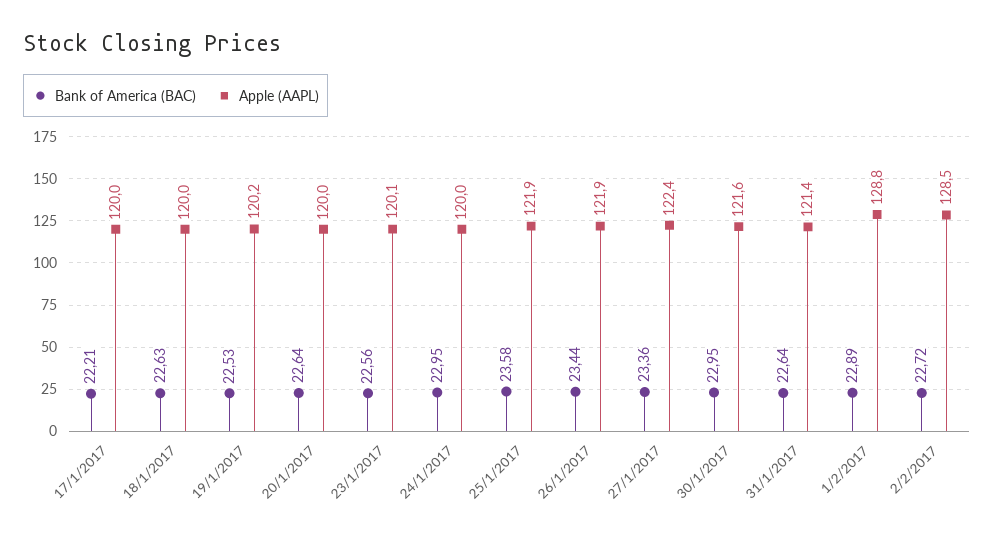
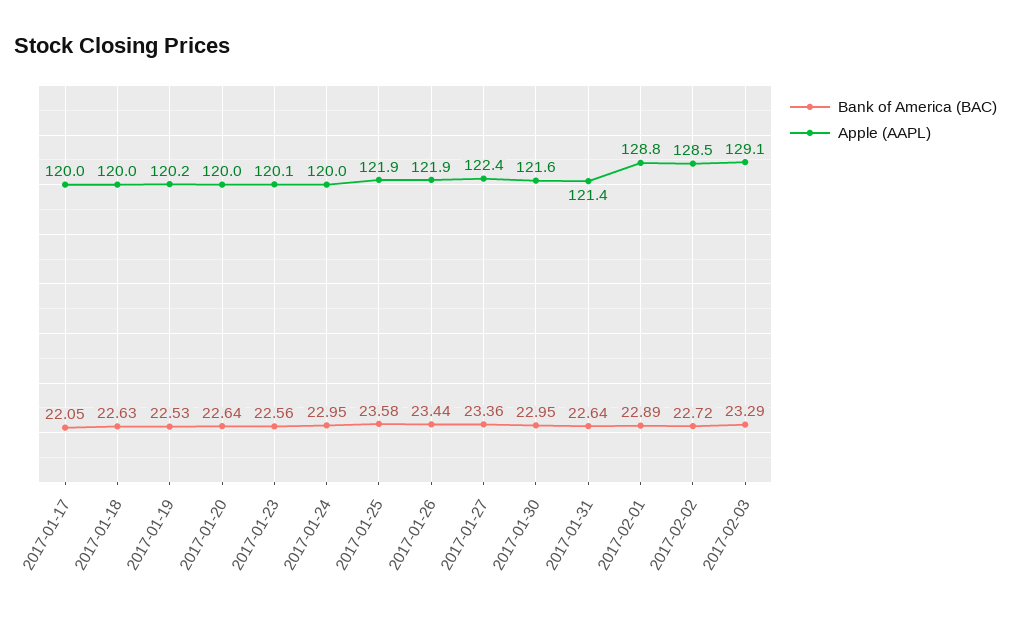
Bank of America (BAC), 17/1/2017: 22.21 -> 22.05
Bank of America (BAC), 2017-02-03: none -> 23.29
Apple (AAPL), 2017-02-03: none -> 129.1

